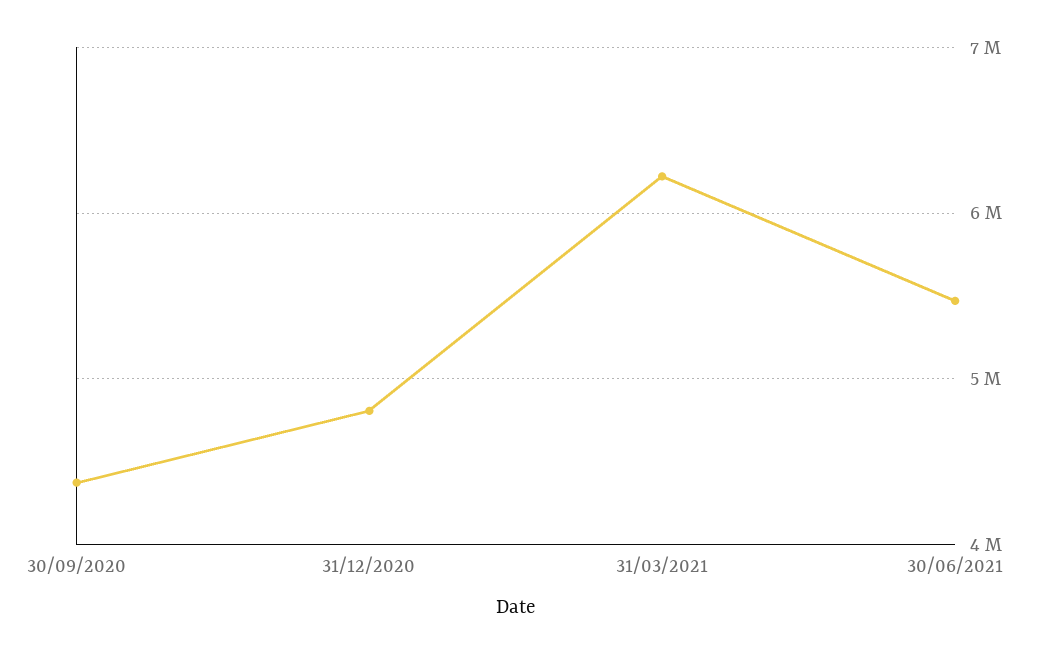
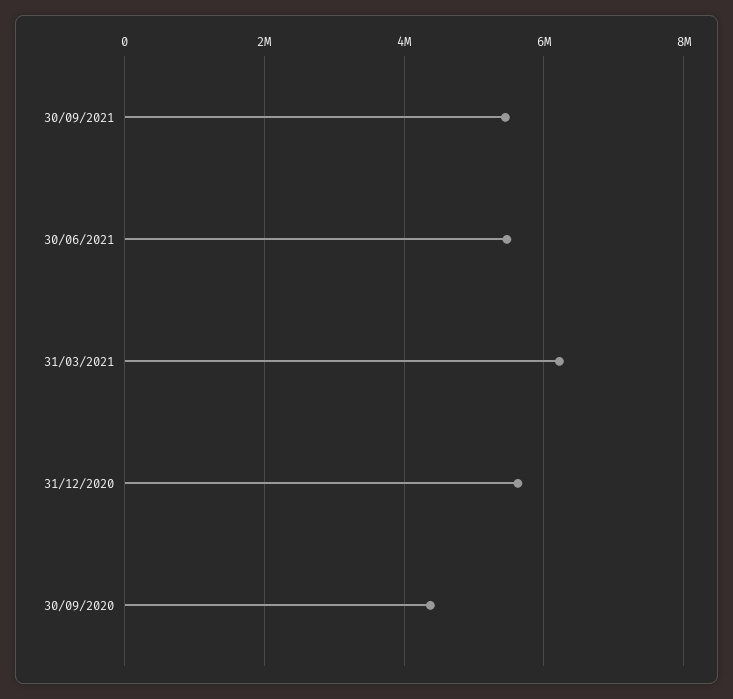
31/12/2020: 4800000 -> 5600000
30/09/2021: none -> 5400000

